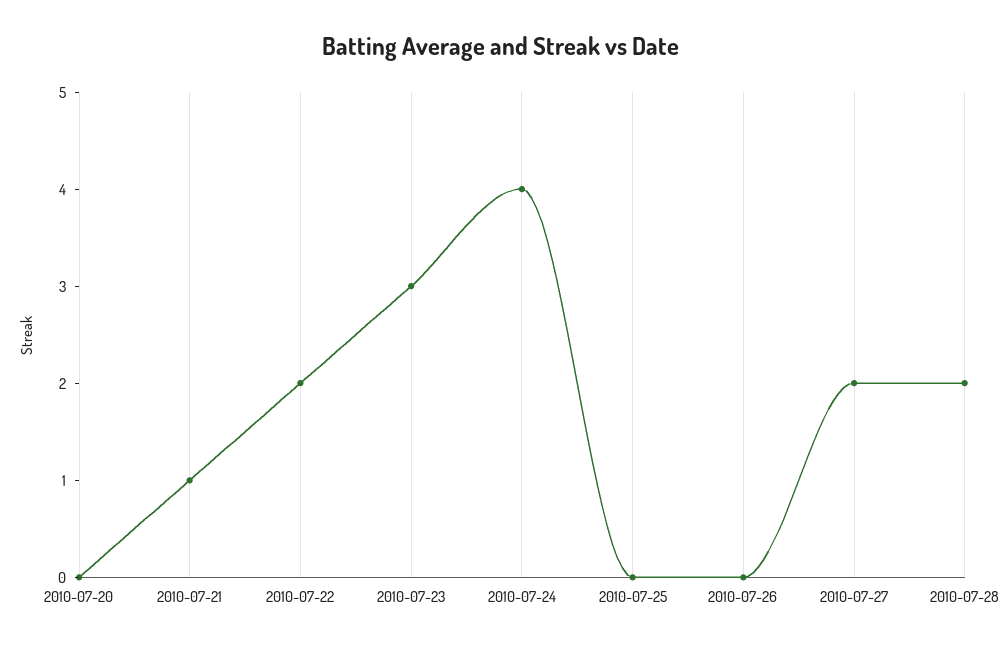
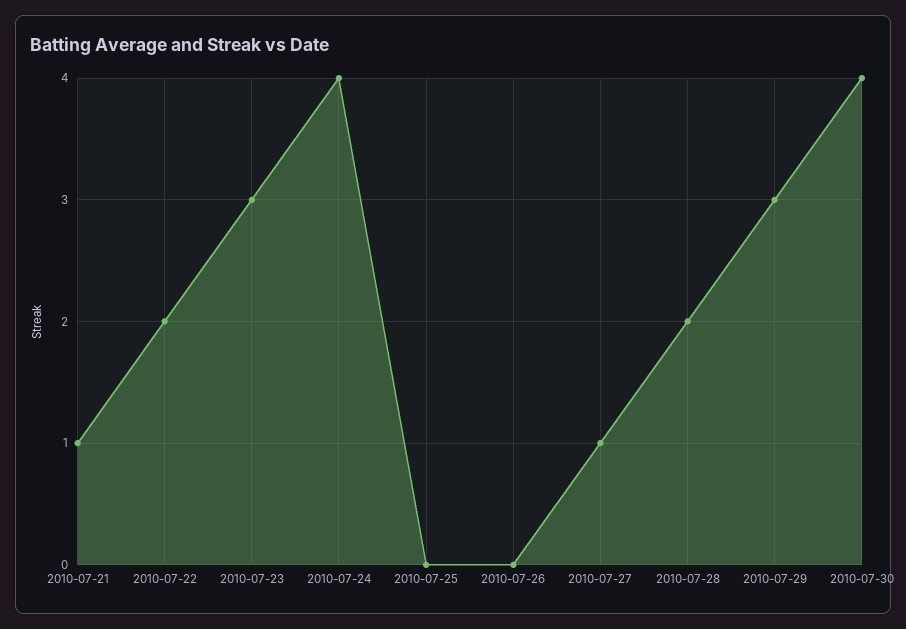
2010-07-20: 0 -> none
2010-07-27: 2 -> 1
2010-07-29: none -> 3
2010-07-30: none -> 4

